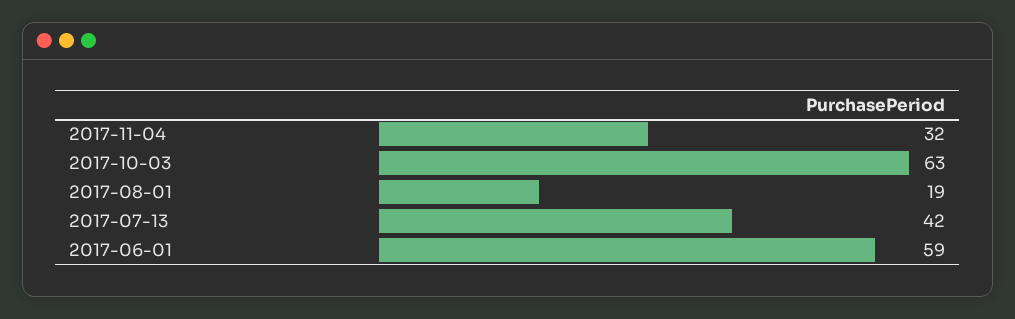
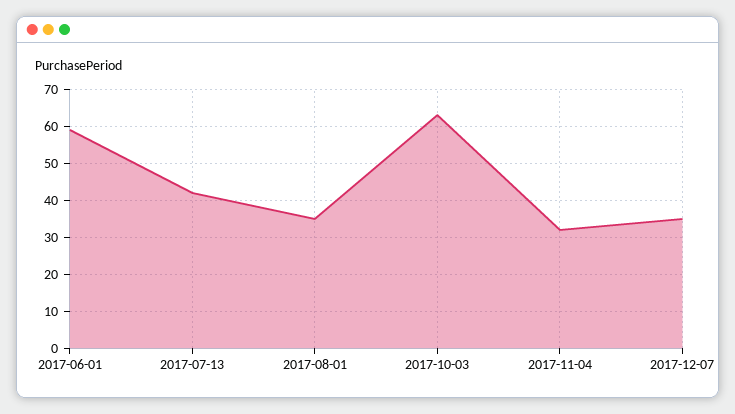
2017-08-01: 19 -> 35
2017-12-07: none -> 35

